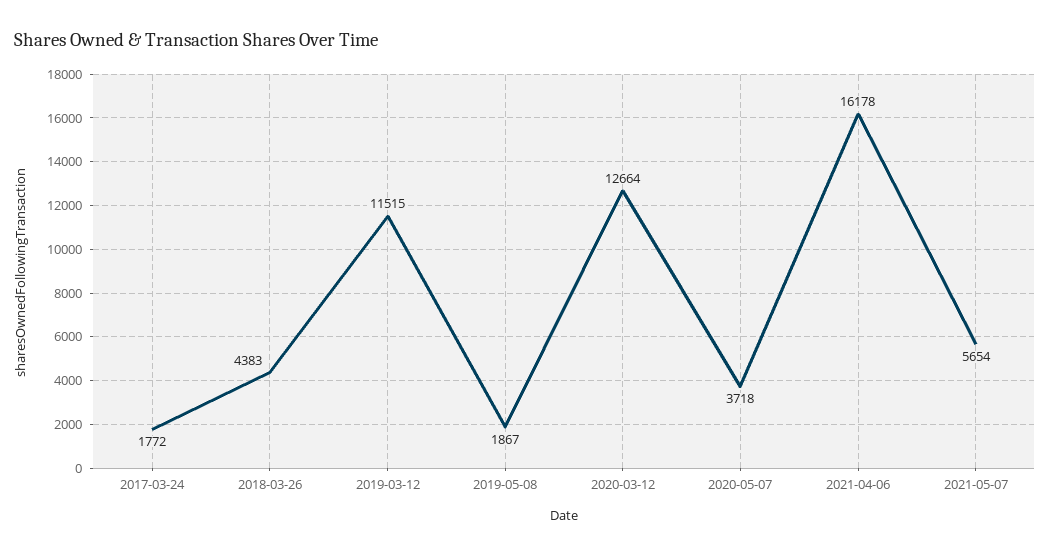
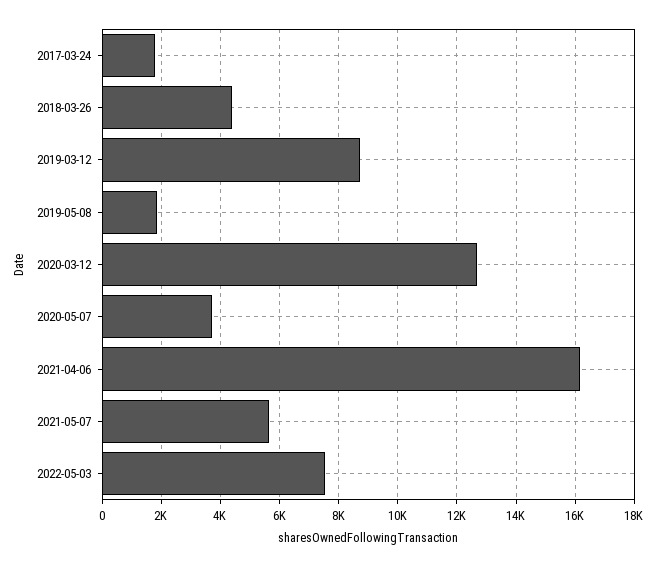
2019-03-12: 11515 -> 8750
2022-05-03: none -> 7500

